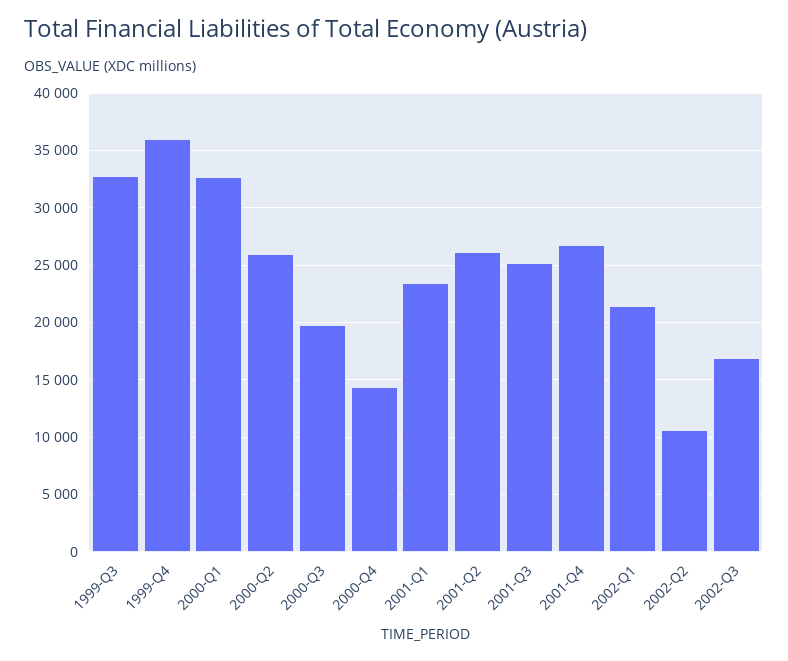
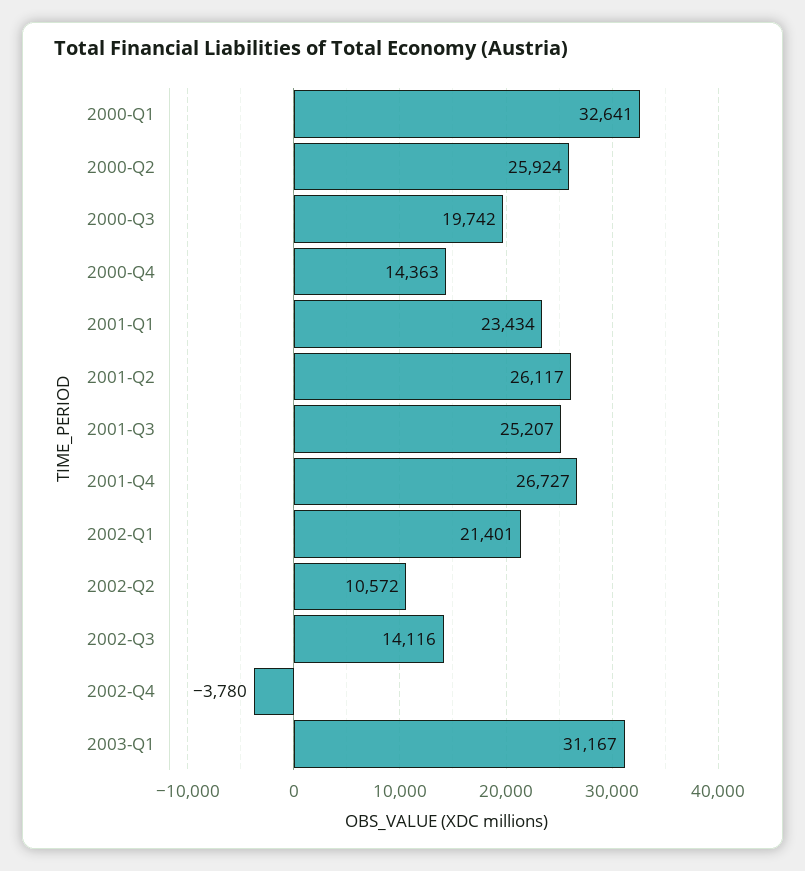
1999-Q3: 33000 -> none
1999-Q4: 36000 -> none
2002-Q3: 17000 -> 14116
2002-Q4: none -> -3780
2003-Q1: none -> 31167

